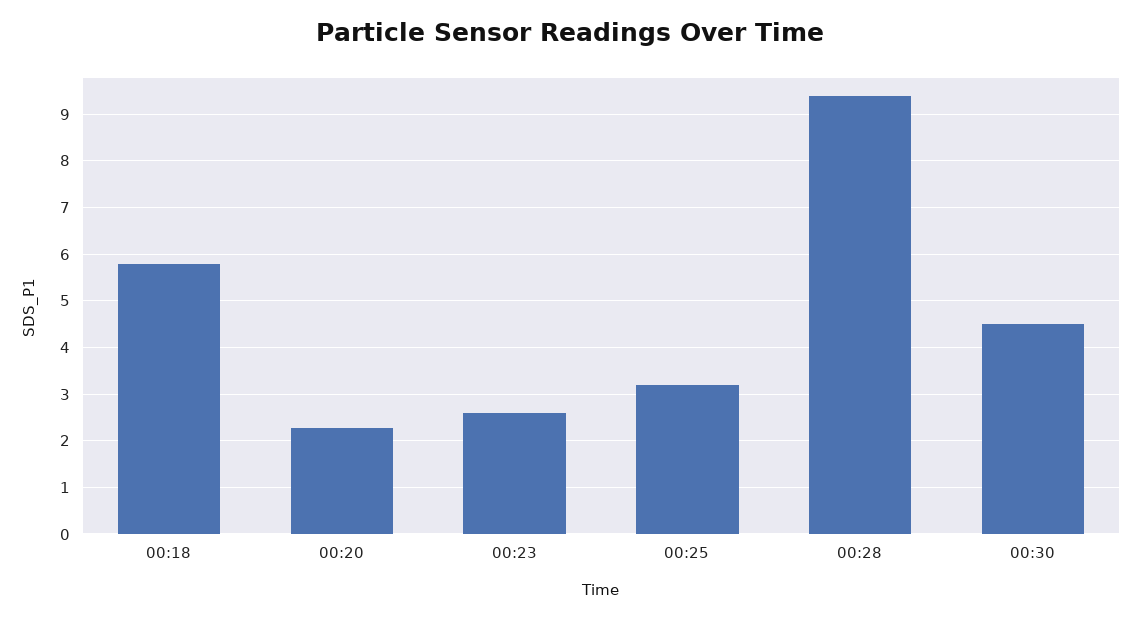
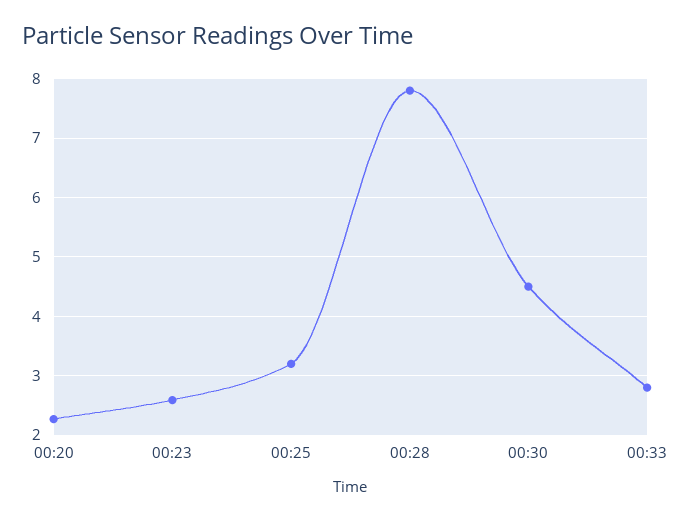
00:18: 5.8 -> none
00:28: 9.4 -> 7.8
00:33: none -> 2.8

